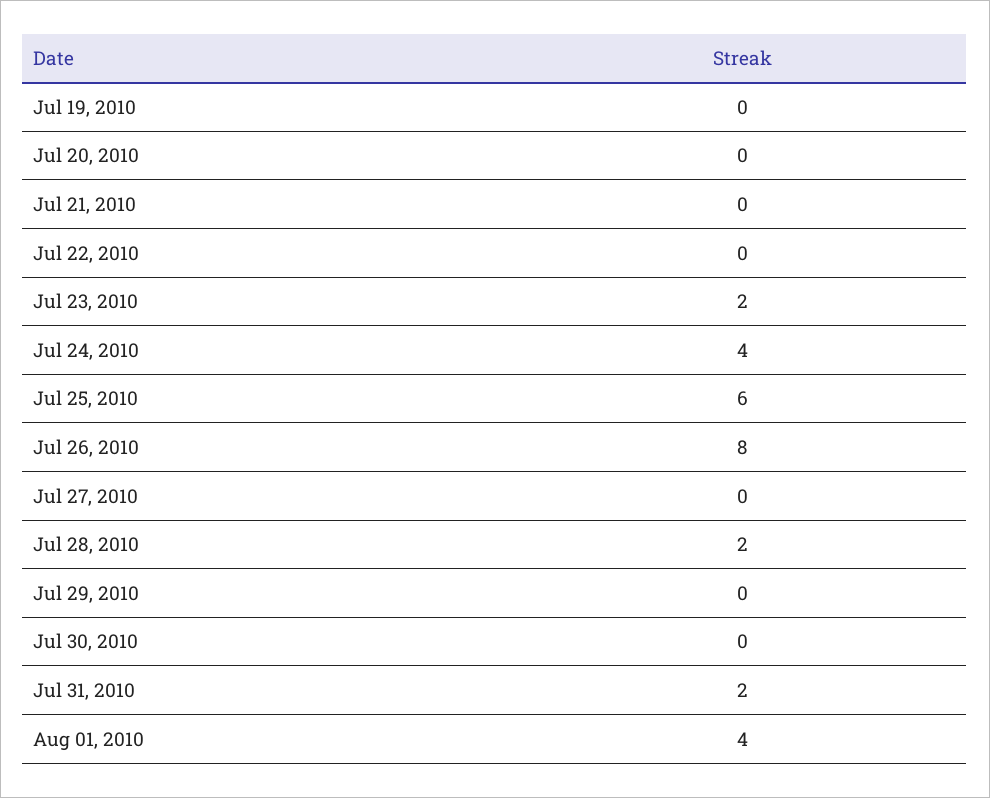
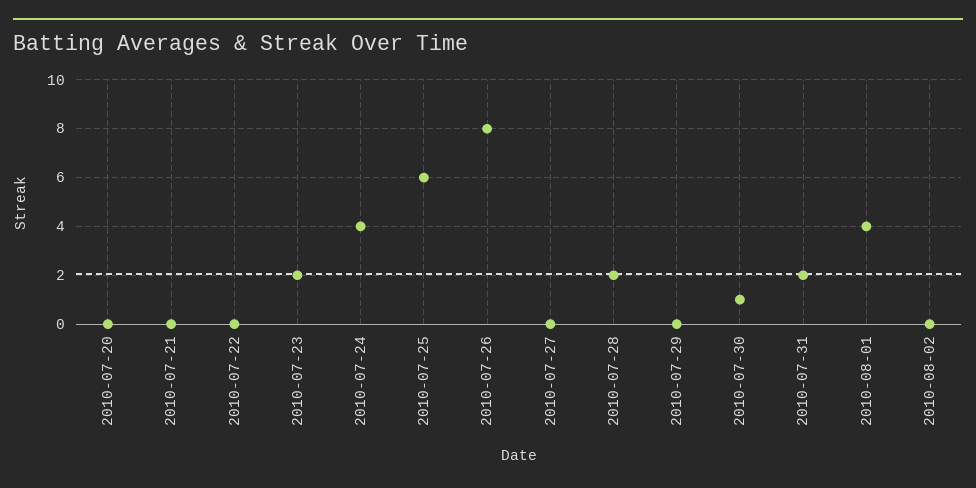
Jul 19, 2010: 0 -> none
Jul 30, 2010: 0 -> 1
2010-08-02: none -> 0

